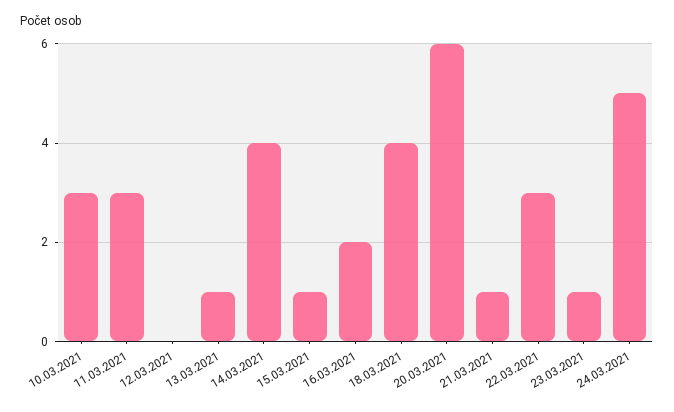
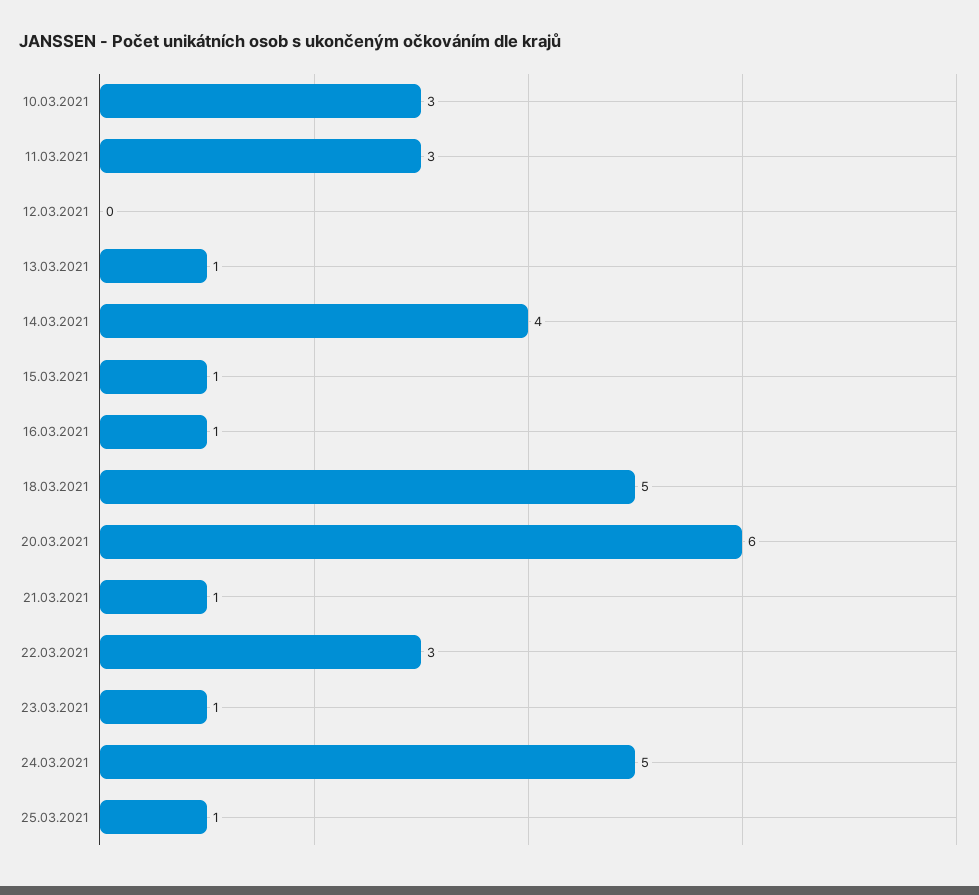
16.03.2021: 2 -> 1
18.03.2021: 4 -> 5
25.03.2021: none -> 1

